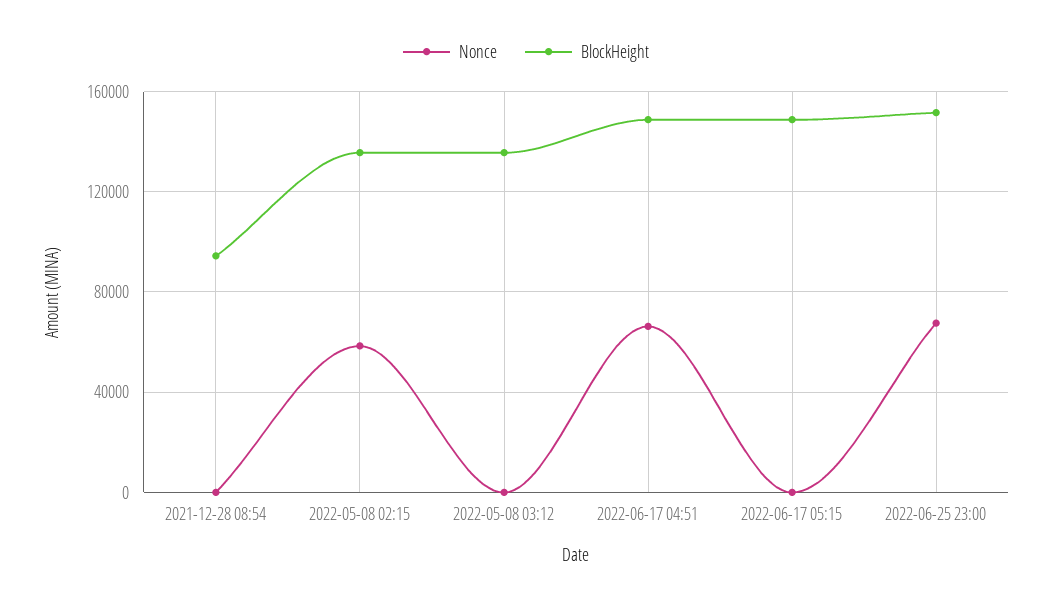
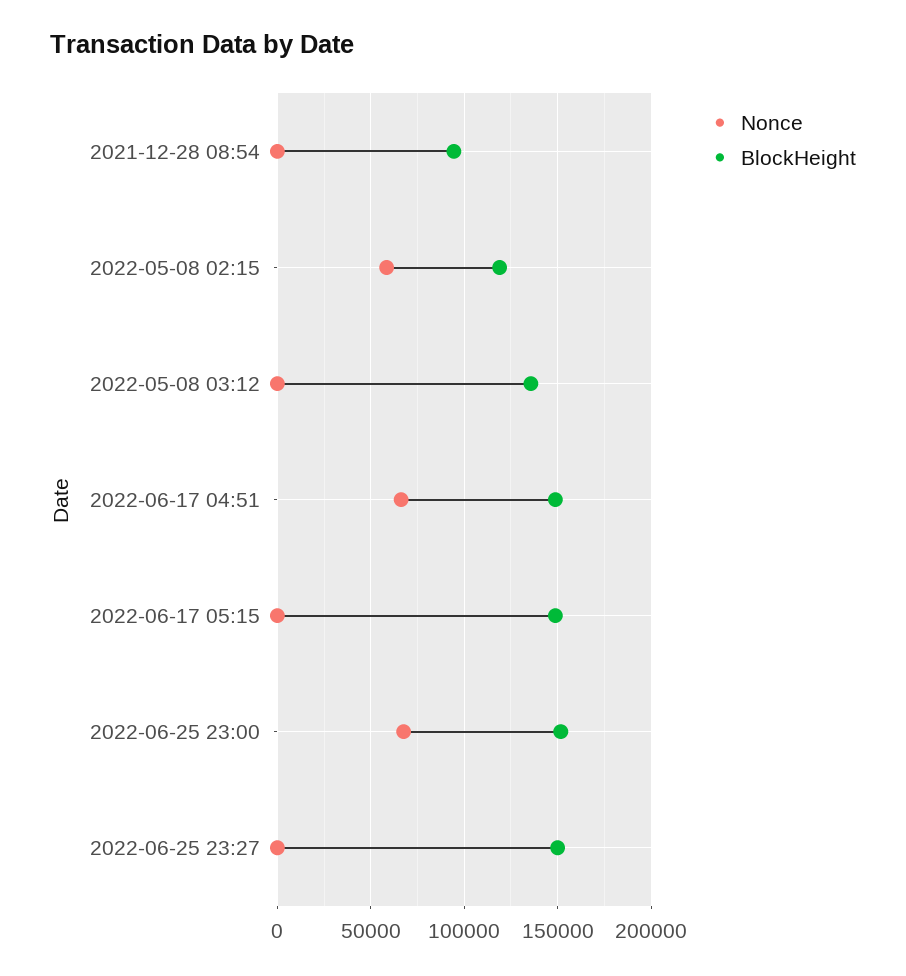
BlockHeight, 2022-05-08 02:15: 135000 -> 120000
Nonce, 2022-06-25 23:27: none -> 0
BlockHeight, 2022-06-25 23:27: none -> 150000

